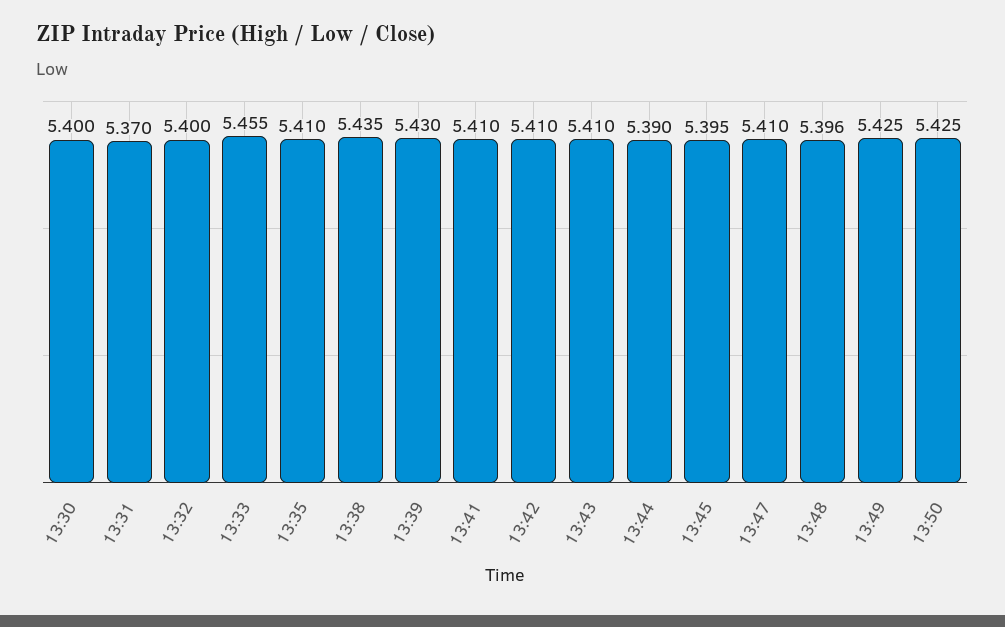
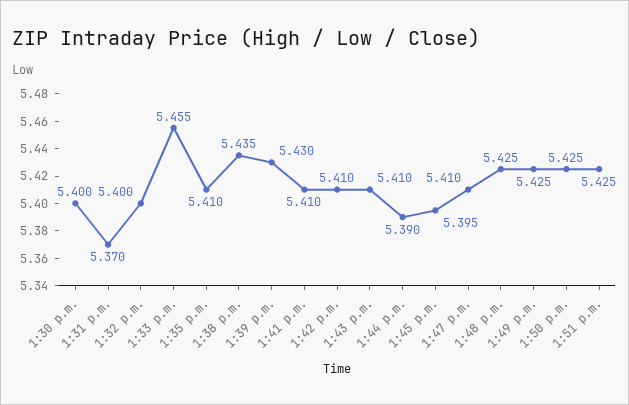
13:48: 5.396 -> 5.425
1:51 p.m.: none -> 5.425

